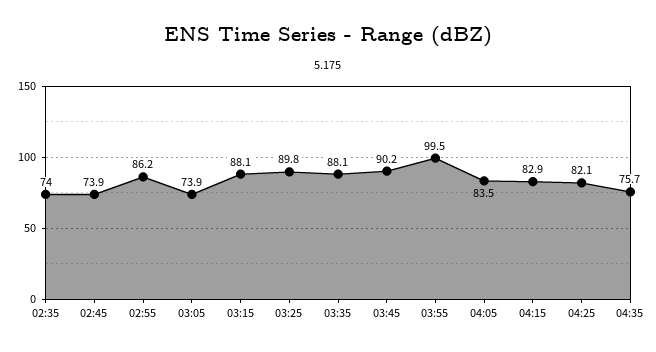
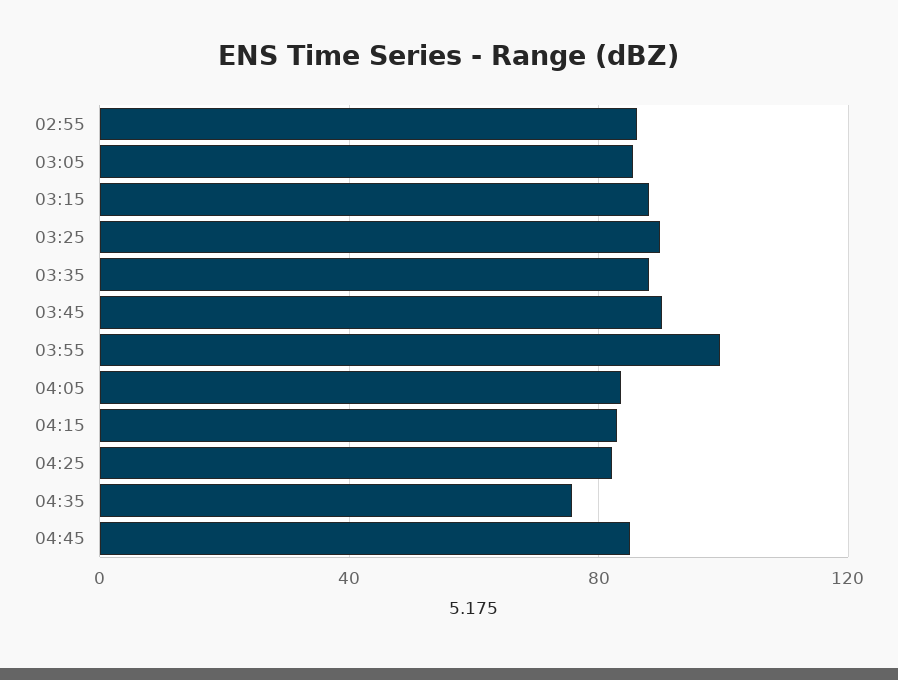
02:35: 74 -> none
02:45: 73.9 -> none
03:05: 73.9 -> 85
04:45: none -> 85

